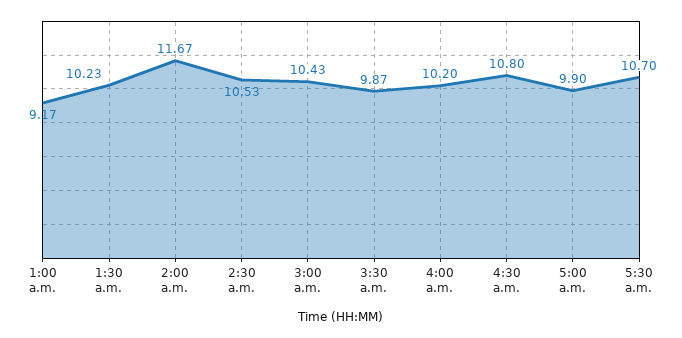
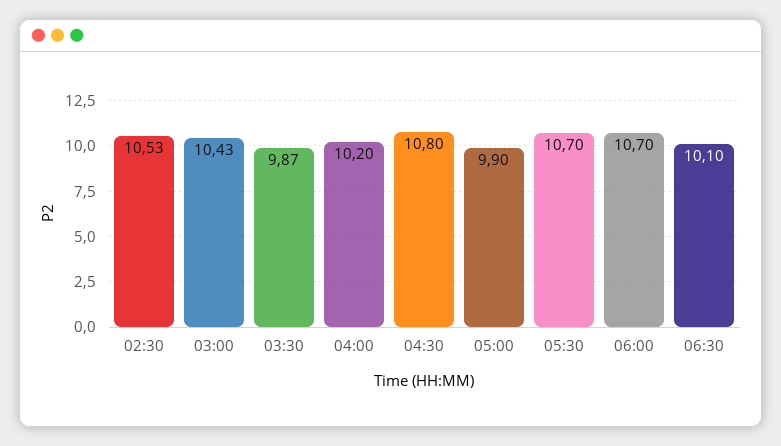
1:00 a.m.: 9.17 -> none
1:30 a.m.: 10.23 -> none
2:00 a.m.: 11.67 -> none
06:00: none -> 10.7
06:30: none -> 10.1

